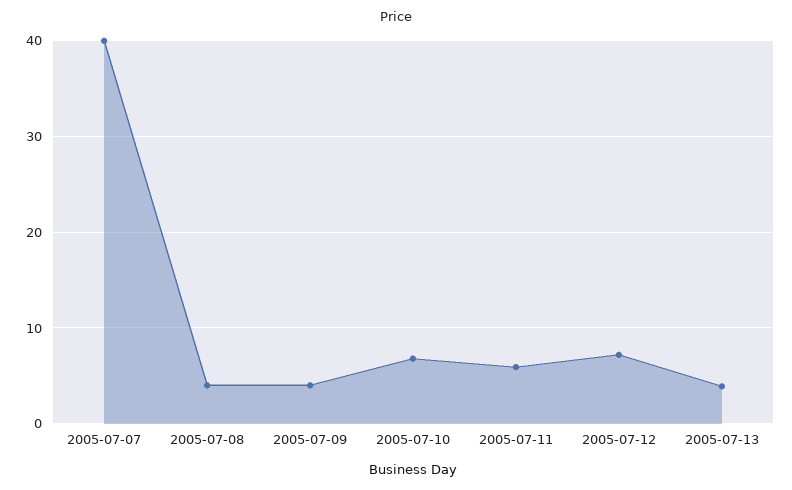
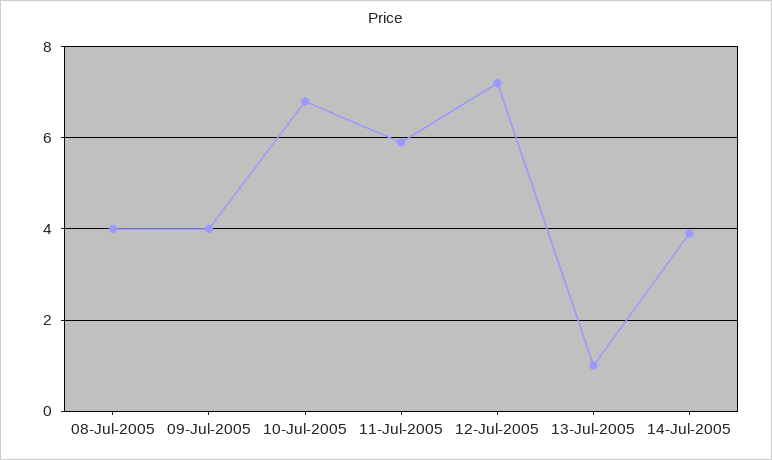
2005-07-07: 40 -> none
2005-07-13: 4 -> 1
14-Jul-2005: none -> 4

